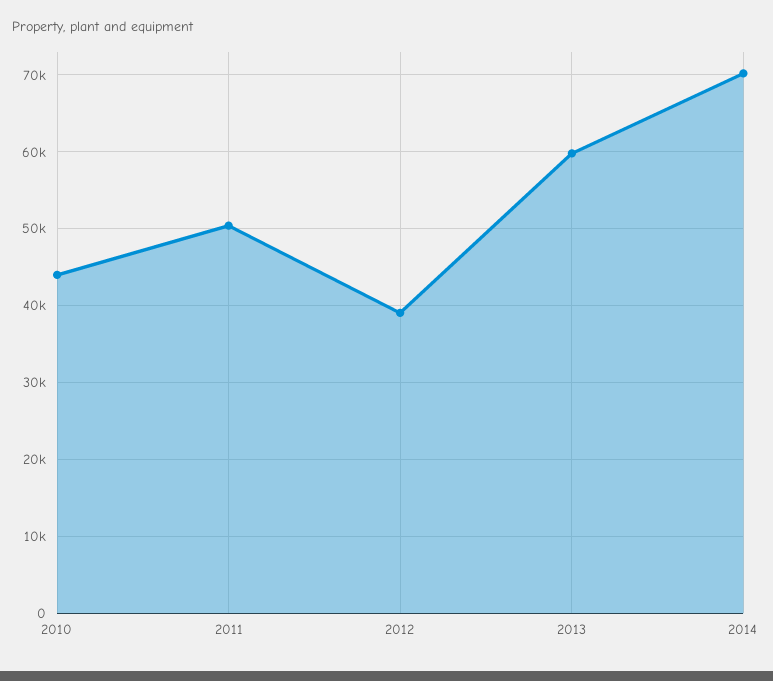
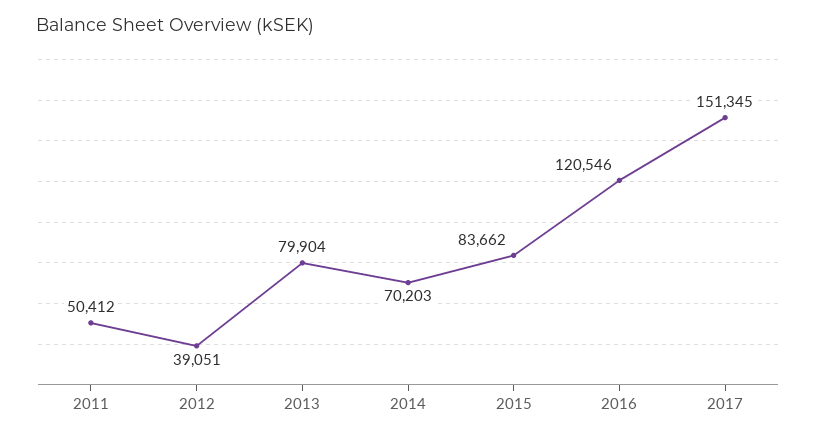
2010: 44000 -> none
2013: 60000 -> 79904
2015: none -> 83662
2016: none -> 120546
2017: none -> 151345

